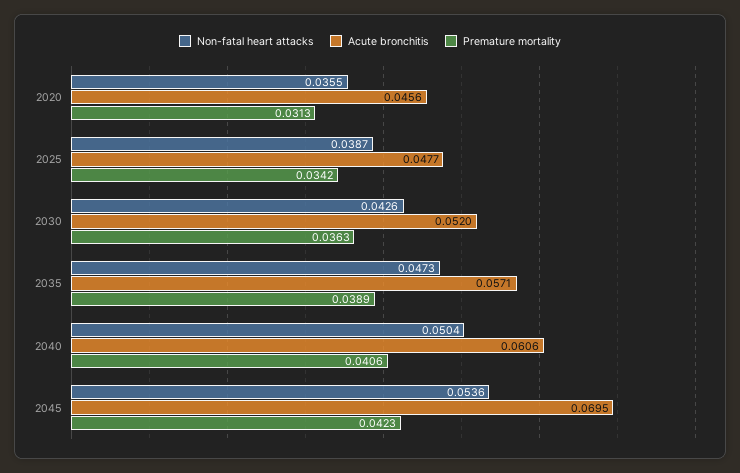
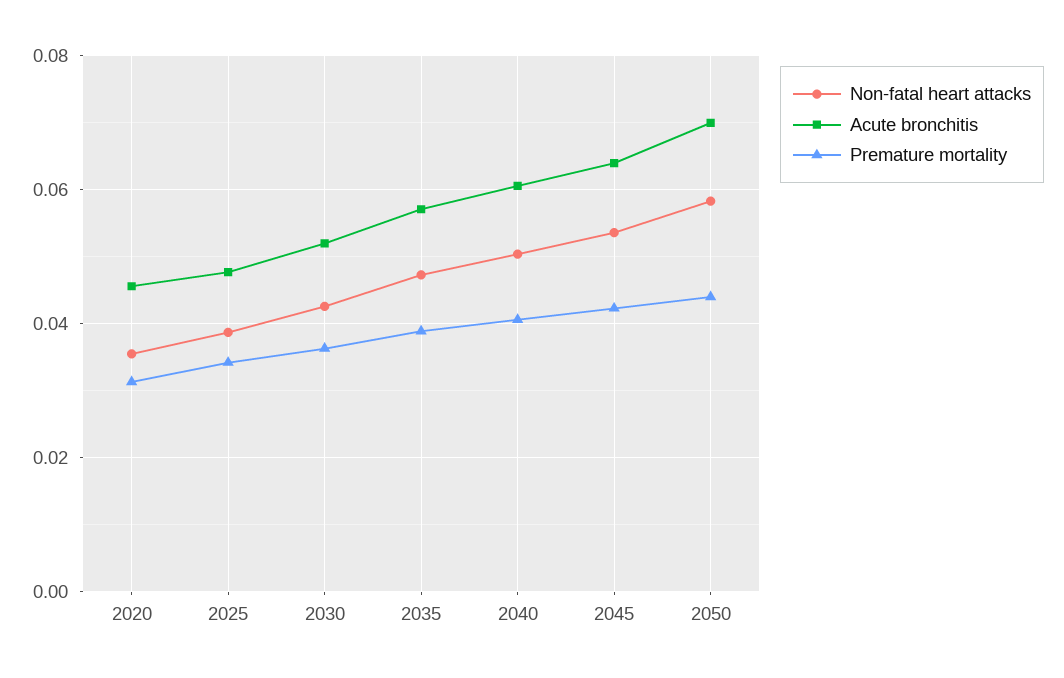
Acute bronchitis, 2045: 0.0695 -> 0.064
Non-fatal heart attacks, 2050: none -> 0.058
Acute bronchitis, 2050: none -> 0.07
Premature mortality, 2050: none -> 0.044

